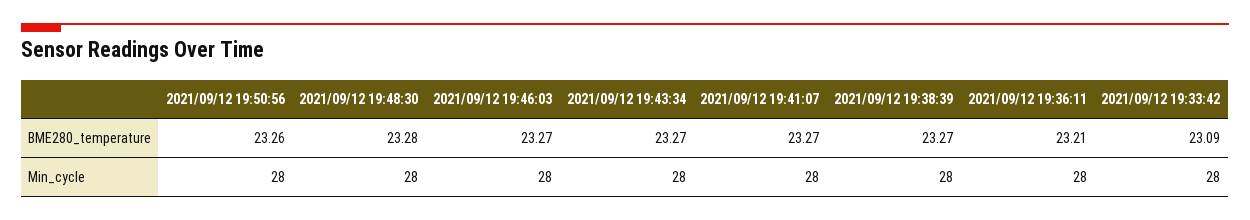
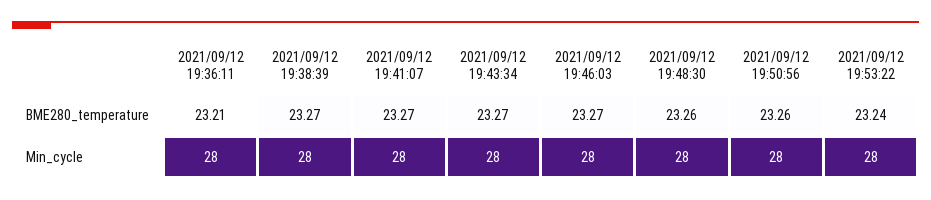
2021/09/12 19:48:30, BME280_temperature: 23.28 -> 23.26
2021/09/12 19:33:42, BME280_temperature: 23.09 -> none
2021/09/12 19:33:42, Min_cycle: 28 -> none
2021/09/12 19:53:22, BME280_temperature: none -> 23.24
2021/09/12 19:53:22, Min_cycle: none -> 28

